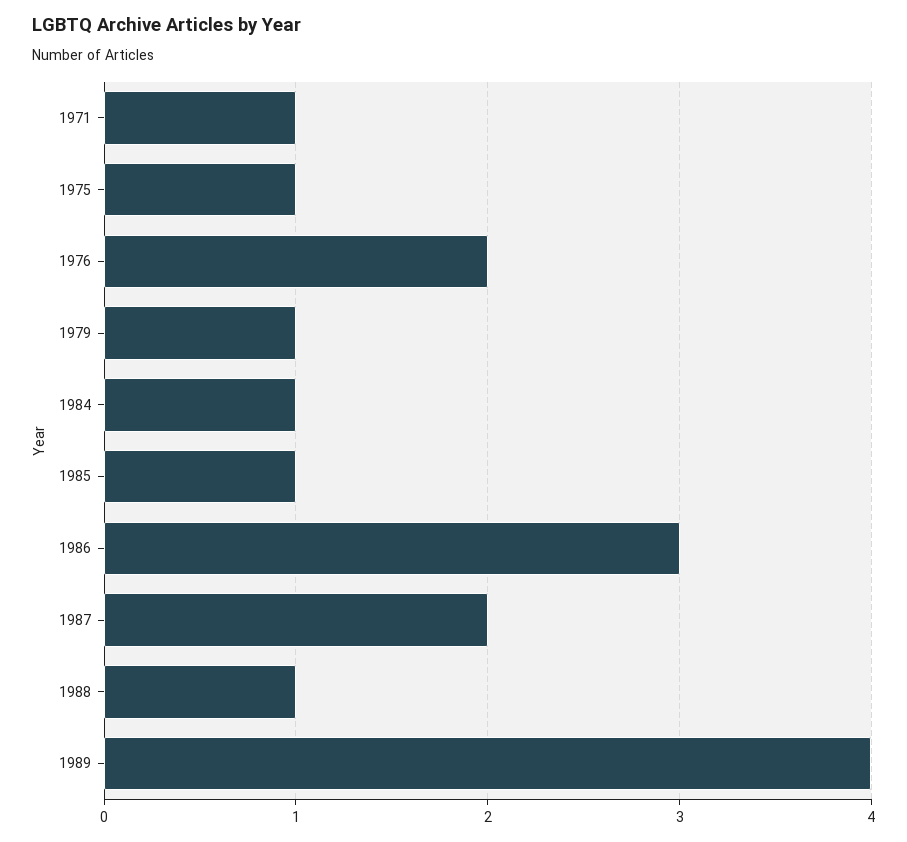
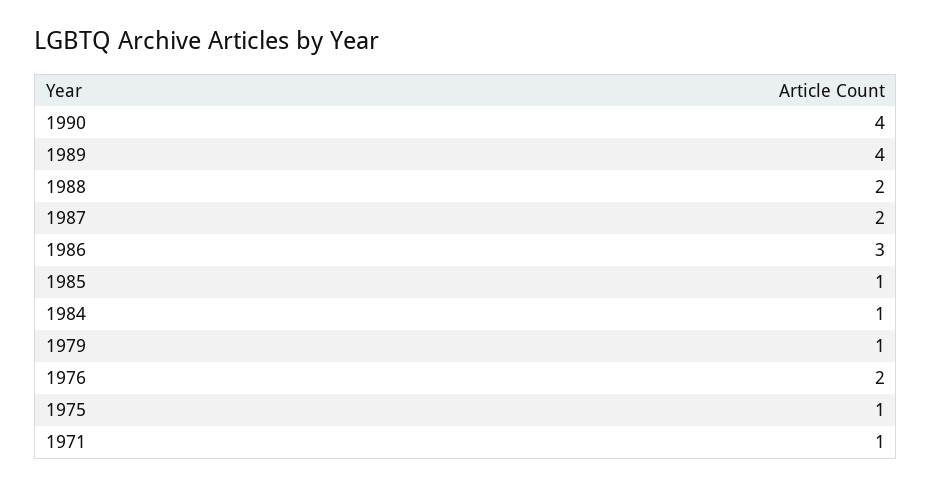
1988: 1 -> 2
1990: none -> 4

